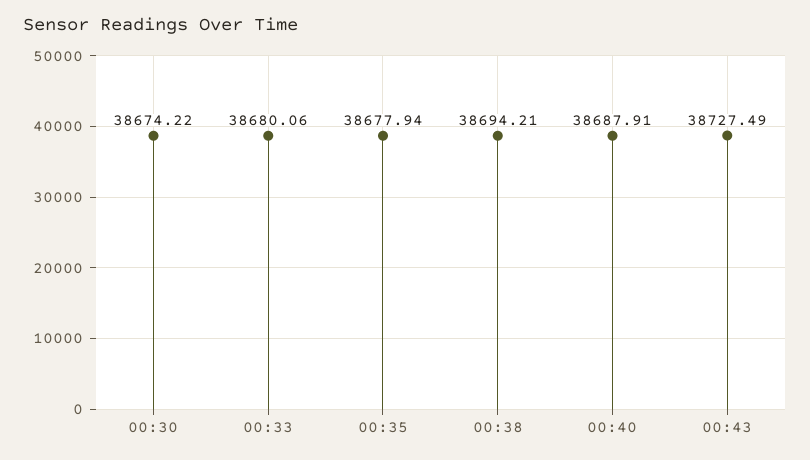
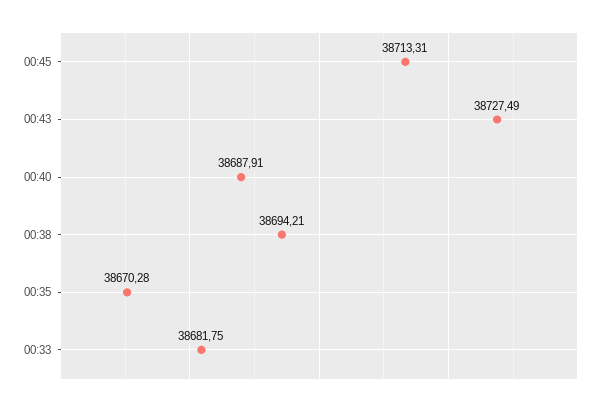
00:30: 38674.22 -> none
00:33: 38680.06 -> 38681.75
00:35: 38677.94 -> 38670.28
00:45: none -> 38713.31

